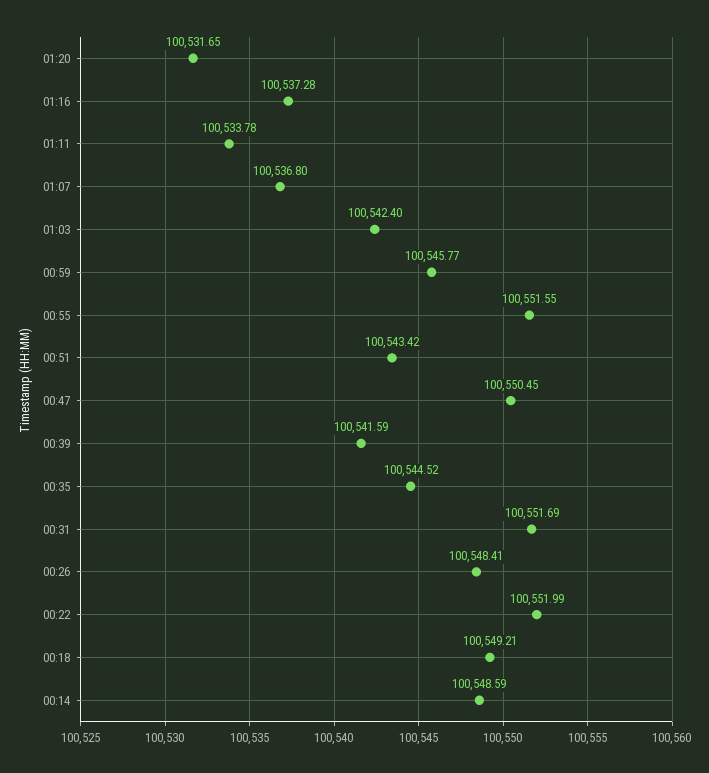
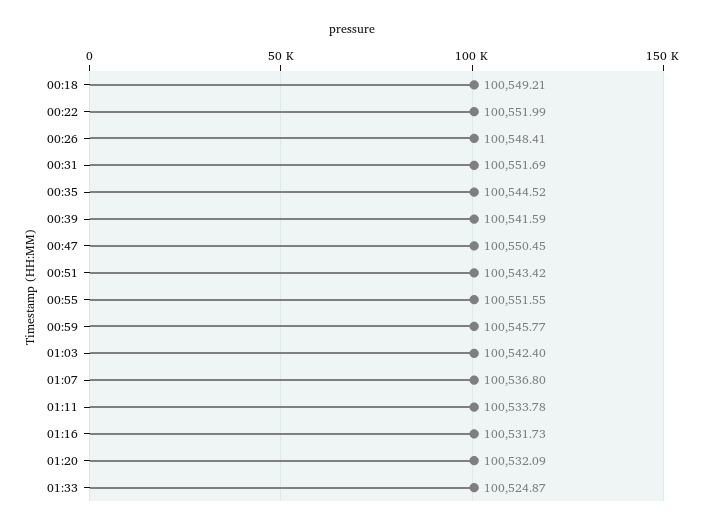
01:20: 100531.65 -> 100532.09
01:16: 100537.28 -> 100531.73
00:14: 100548.59 -> none
01:33: none -> 100524.87

